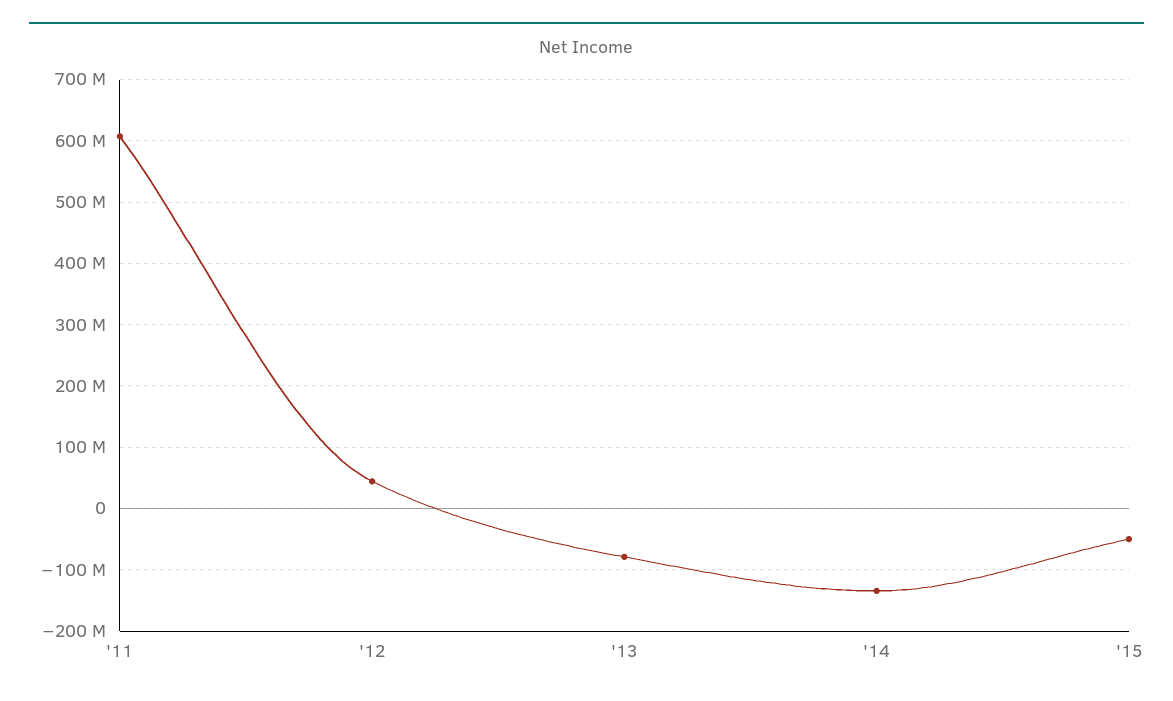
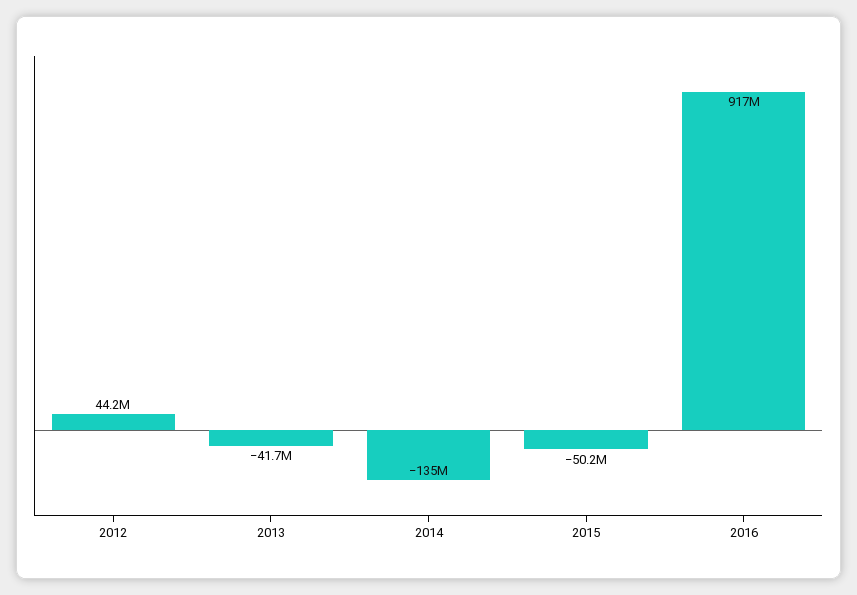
'11: 610000000 -> none
'13: -80000000 -> -41700000
2016: none -> 917000000

